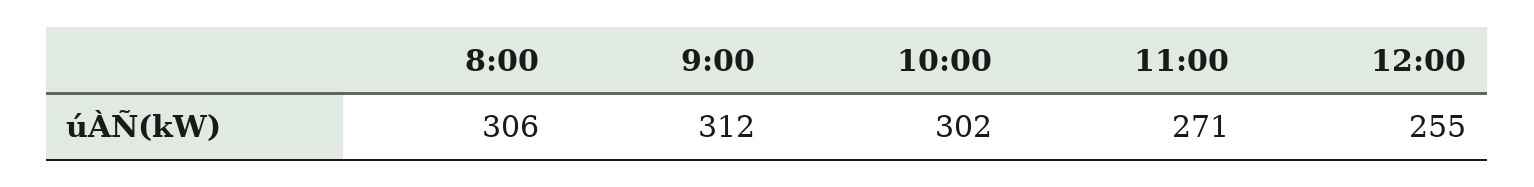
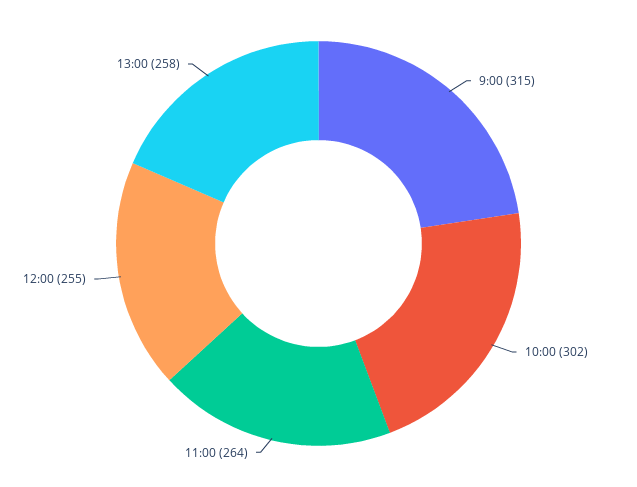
8:00: 306 -> none
9:00: 312 -> 315
11:00: 271 -> 264
13:00: none -> 258

